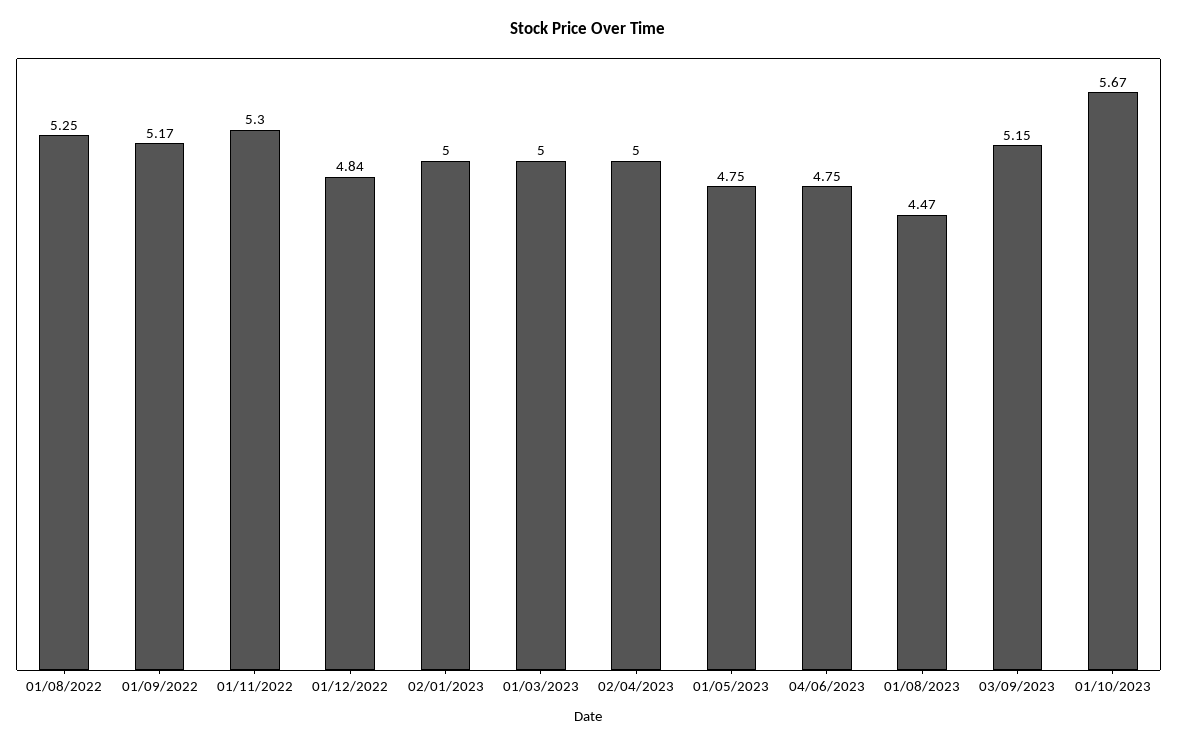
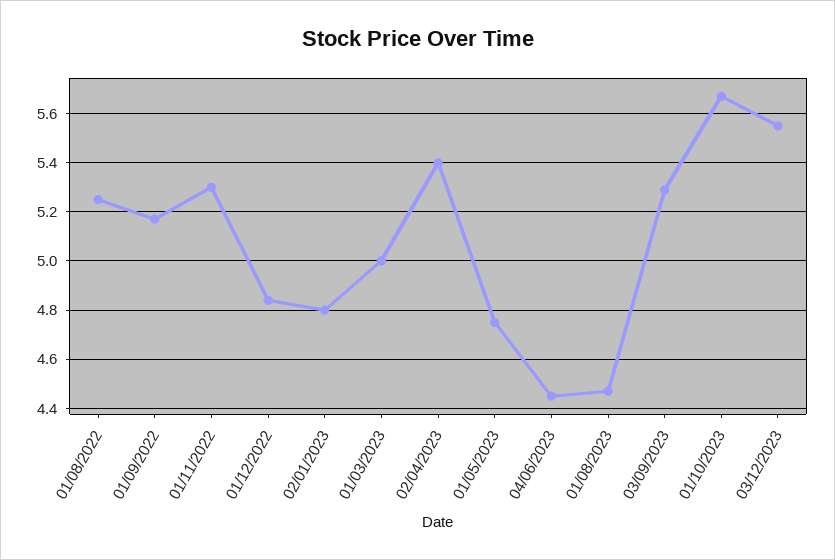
02/01/2023: 5 -> 4.8
02/04/2023: 5 -> 5.4
04/06/2023: 4.75 -> 4.45
03/09/2023: 5.15 -> 5.3
03/12/2023: none -> 5.55

